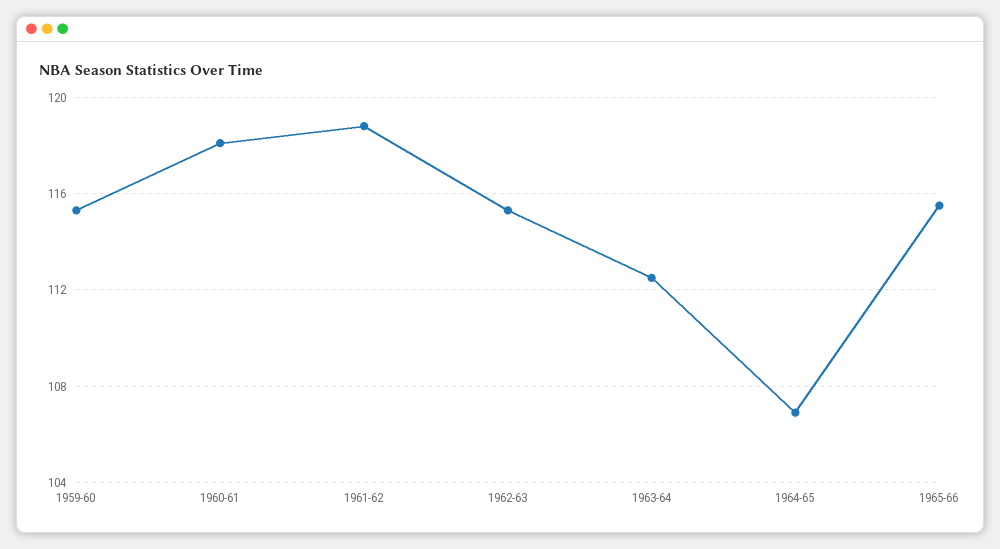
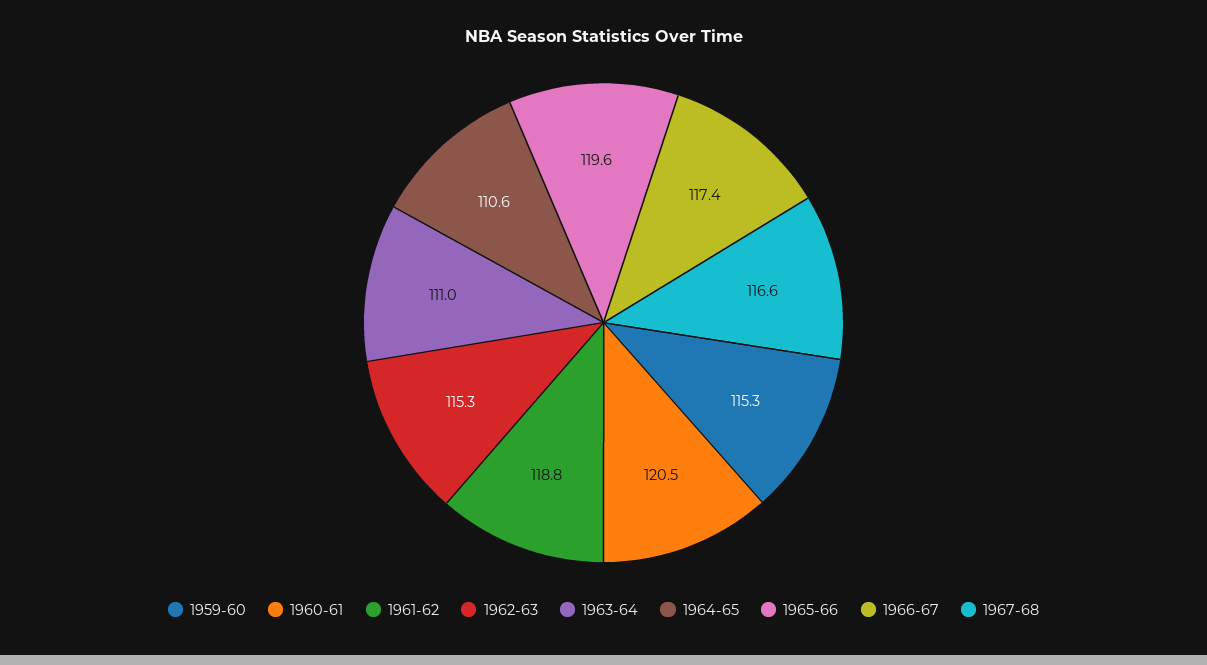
1960-61: 118 -> 120.5
1963-64: 112.5 -> 111
1964-65: 107 -> 110.6
1965-66: 115.5 -> 119.6
1966-67: none -> 117.4
1967-68: none -> 116.6

